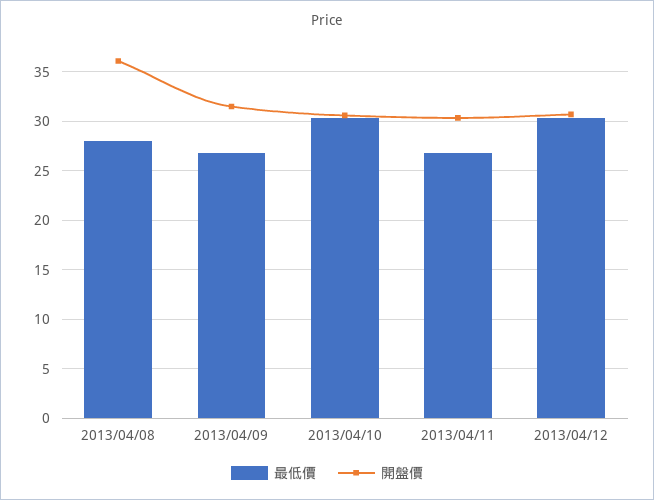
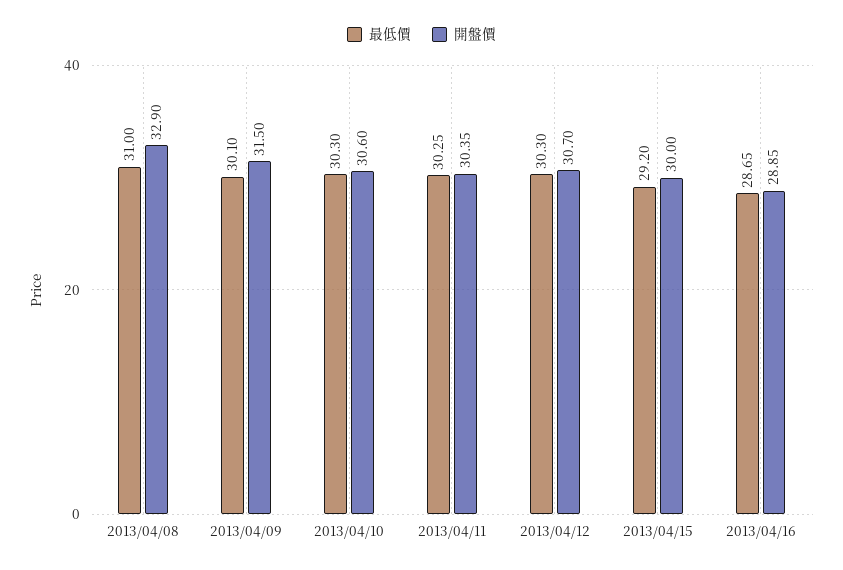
最低價, 2013/04/08: 28 -> 31
開盤價, 2013/04/08: 36 -> 32.9
最低價, 2013/04/09: 27 -> 30.1
最低價, 2013/04/11: 27 -> 30.25
最低價, 2013/04/15: none -> 29.2
開盤價, 2013/04/15: none -> 30
最低價, 2013/04/16: none -> 28.65
開盤價, 2013/04/16: none -> 28.85

